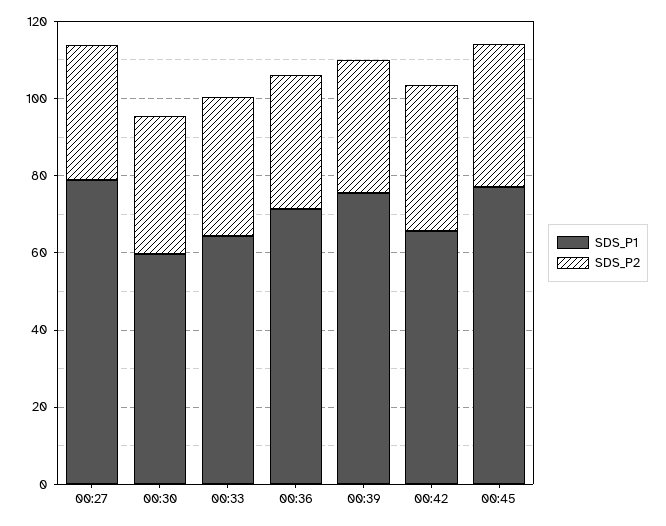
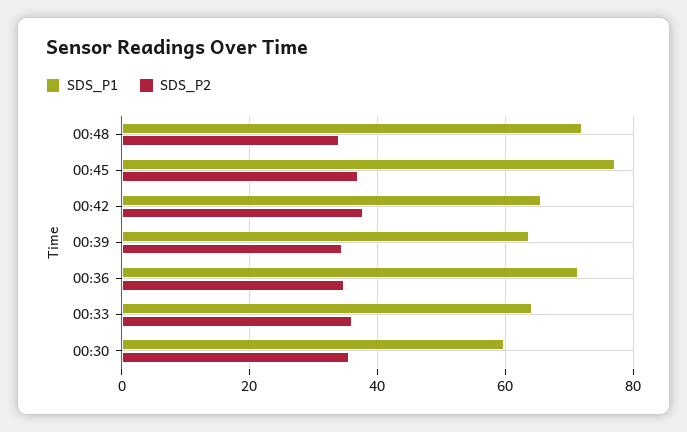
SDS_P1, 00:27: 80 -> none
SDS_P2, 00:27: 35 -> none
SDS_P1, 00:39: 75 -> 64
SDS_P1, 00:48: none -> 72
SDS_P2, 00:48: none -> 34

